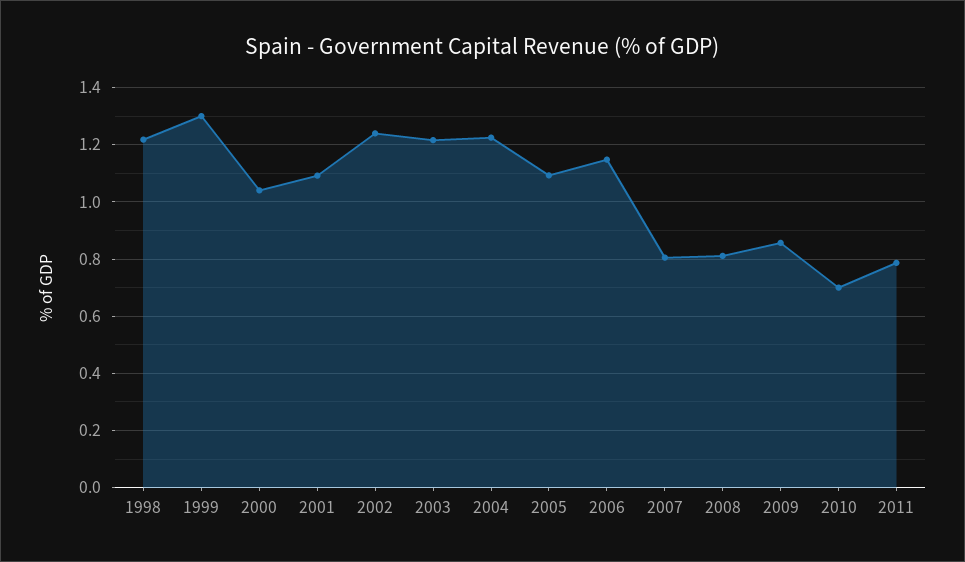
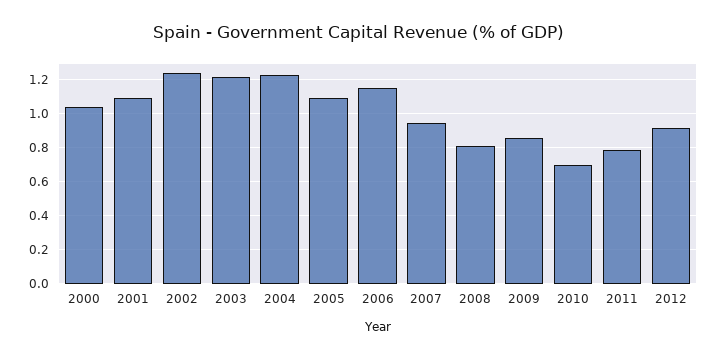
1998: 1.225 -> none
1999: 1.3 -> none
2007: 0.8 -> 0.95
2012: none -> 0.9

